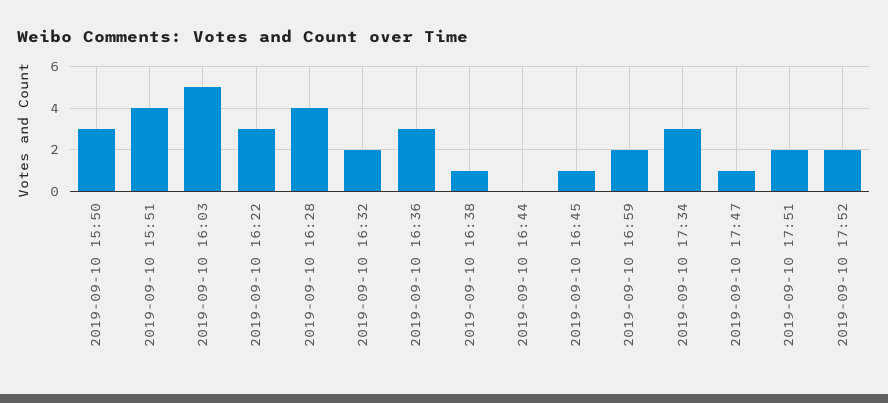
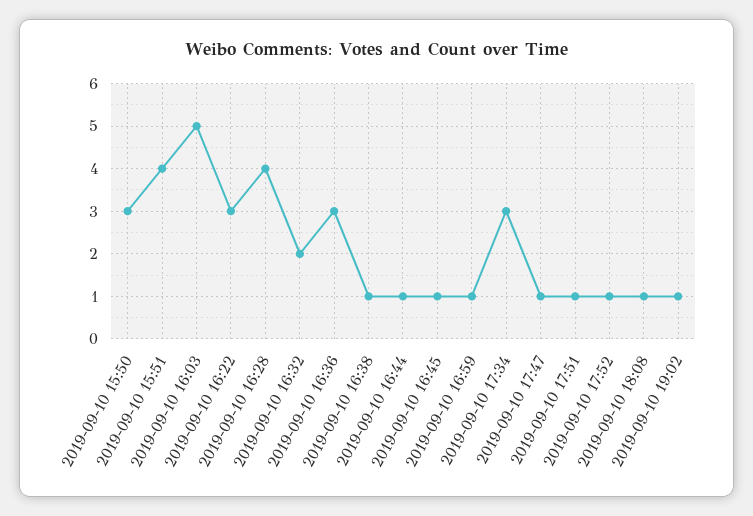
2019-09-10 16:44: 0 -> 1
2019-09-10 16:59: 2 -> 1
2019-09-10 17:51: 2 -> 1
2019-09-10 17:52: 2 -> 1
2019-09-10 18:08: none -> 1
2019-09-10 19:02: none -> 1

